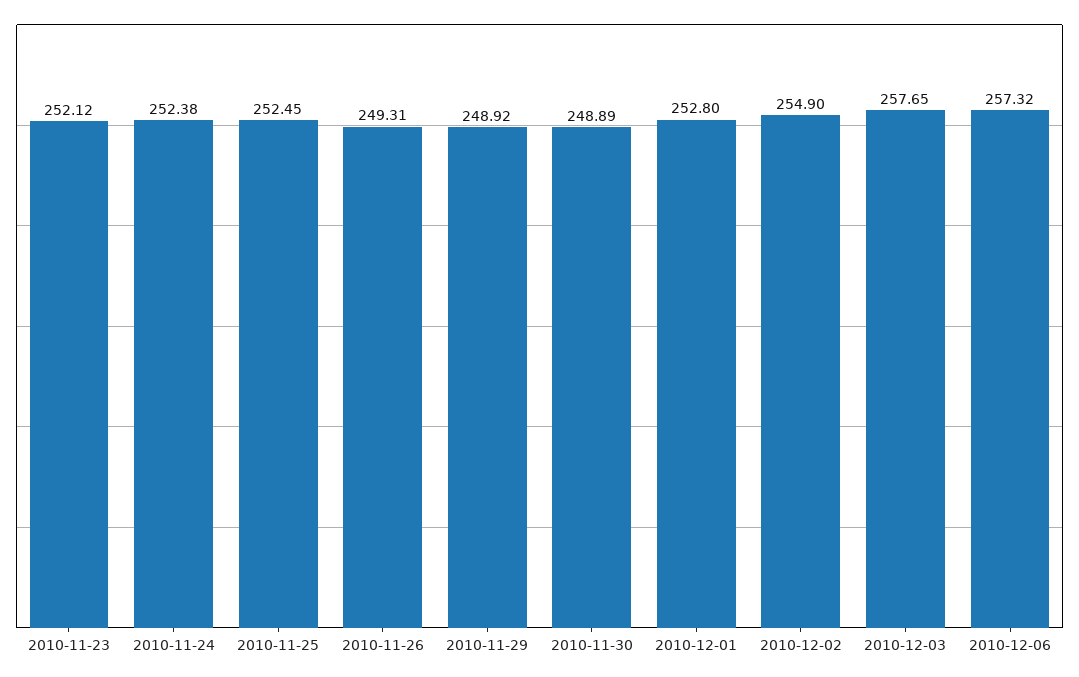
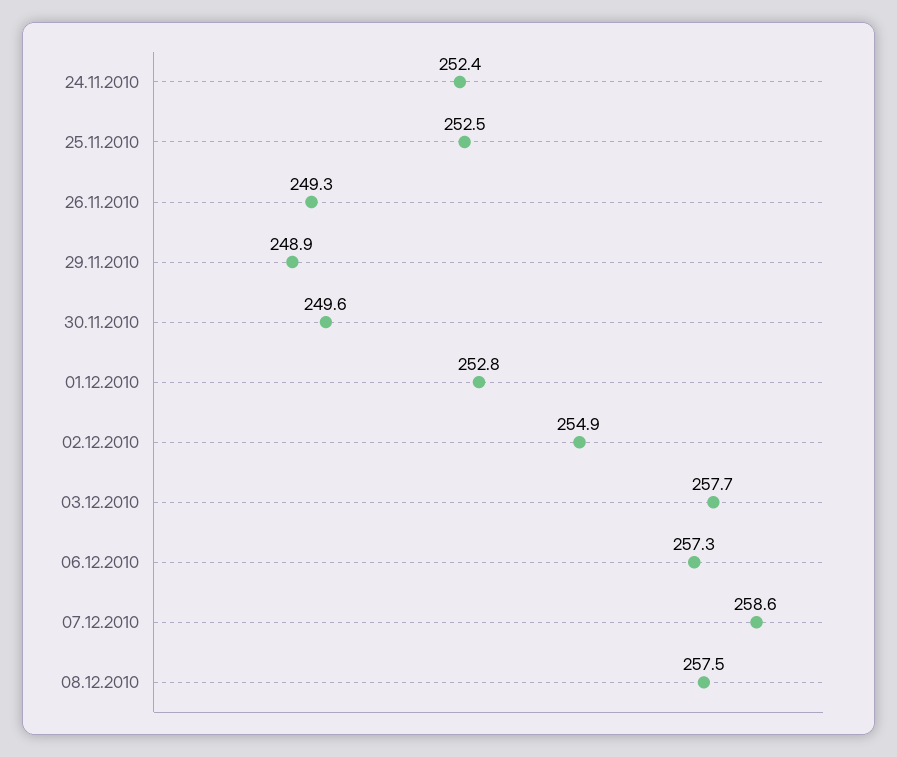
2010-11-23: 252.12 -> none
2010-11-30: 248.89 -> 249.6
07.12.2010: none -> 258.6
08.12.2010: none -> 257.5

